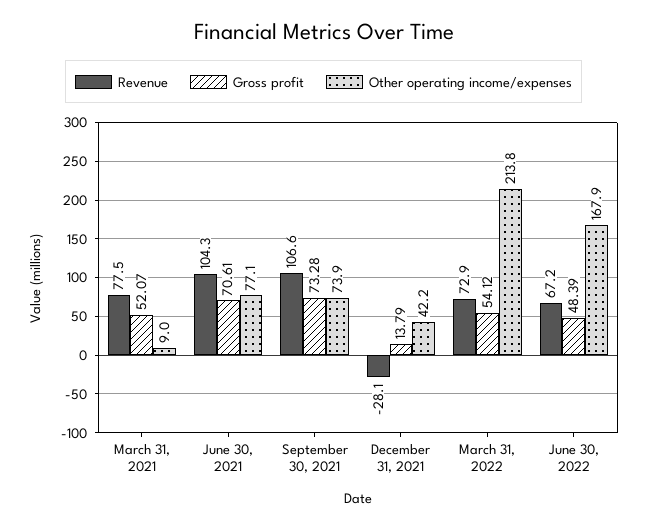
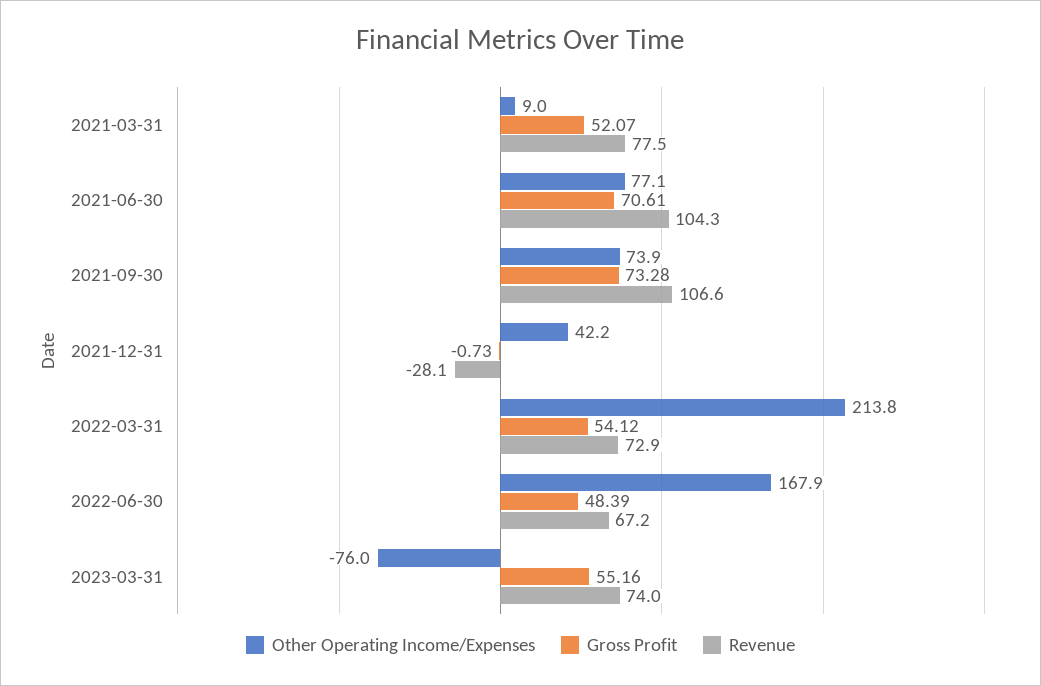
Gross profit, December 31, 2021: 13.79 -> -0.73
Other operating income/expenses, 2023-03-31: none -> -76
Gross profit, 2023-03-31: none -> 55.16
Revenue, 2023-03-31: none -> 74

